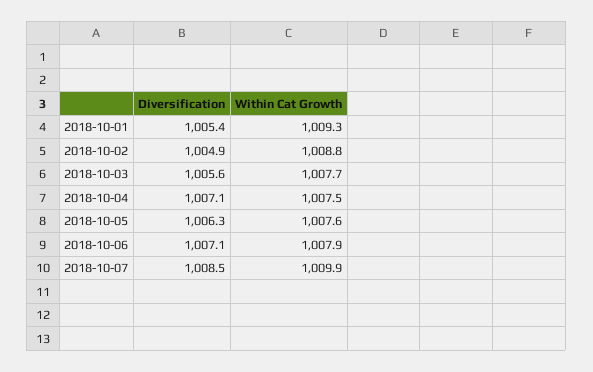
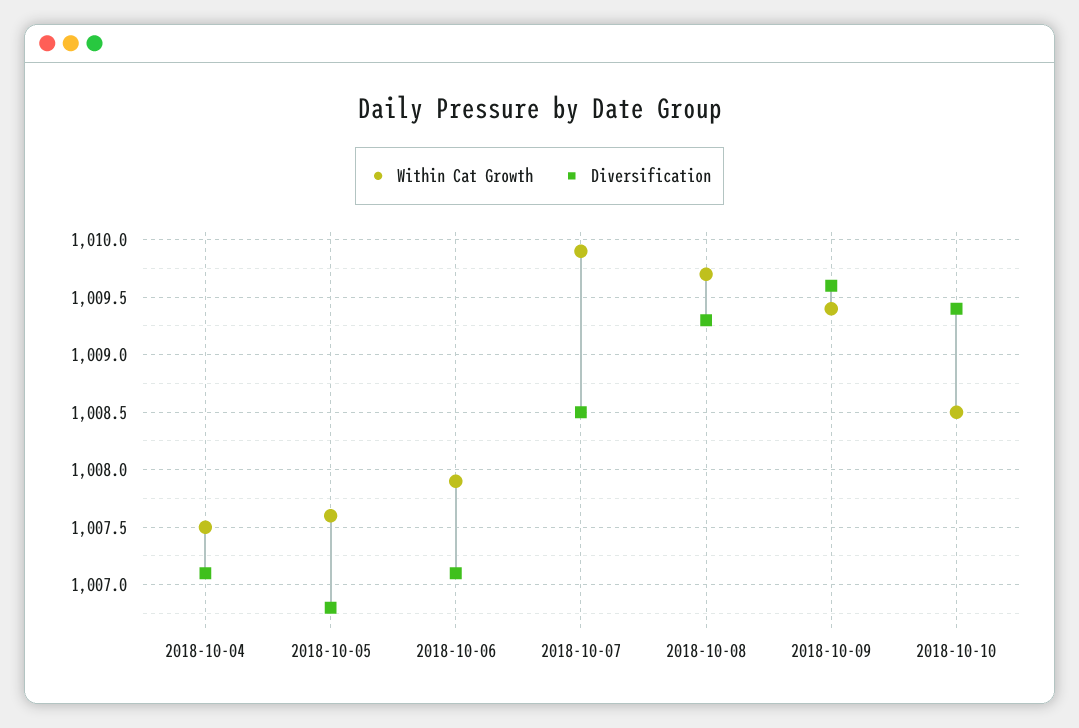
Diversification, 2018-10-01: 1005.4 -> none
Within Cat Growth, 2018-10-01: 1009.3 -> none
Diversification, 2018-10-02: 1004.9 -> none
Within Cat Growth, 2018-10-02: 1008.8 -> none
Diversification, 2018-10-03: 1005.6 -> none
Within Cat Growth, 2018-10-03: 1007.7 -> none
Diversification, 2018-10-05: 1006.3 -> 1006.8
Within Cat Growth, 2018-10-08: none -> 1009.7
Diversification, 2018-10-08: none -> 1009.3
Within Cat Growth, 2018-10-09: none -> 1009.4
Diversification, 2018-10-09: none -> 1009.6
Within Cat Growth, 2018-10-10: none -> 1008.5
Diversification, 2018-10-10: none -> 1009.4

